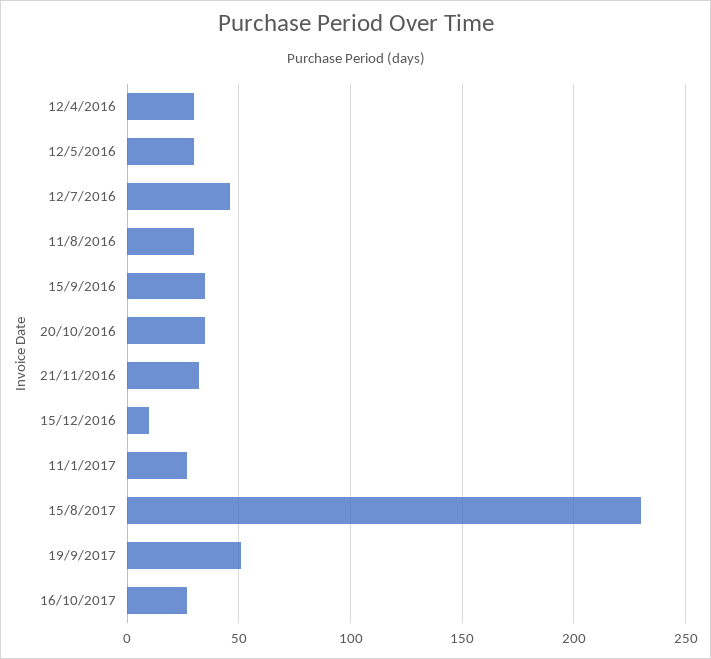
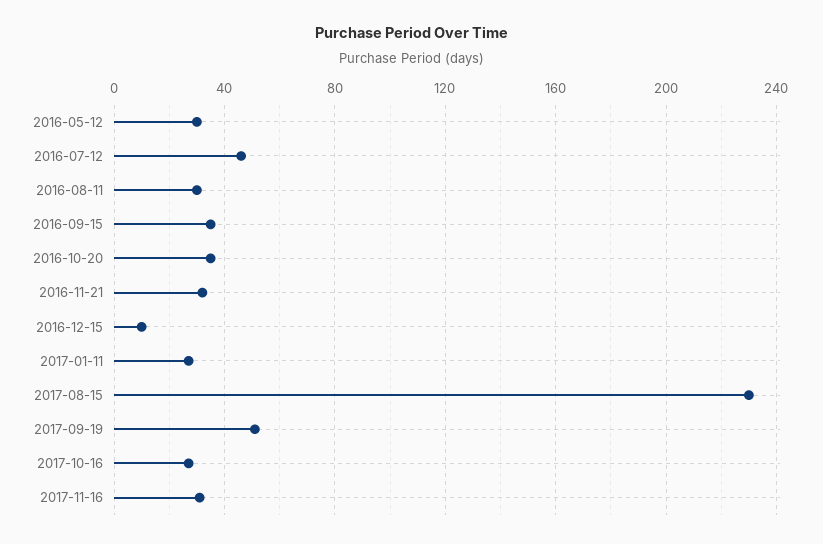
12/4/2016: 30 -> none
2017-11-16: none -> 30

